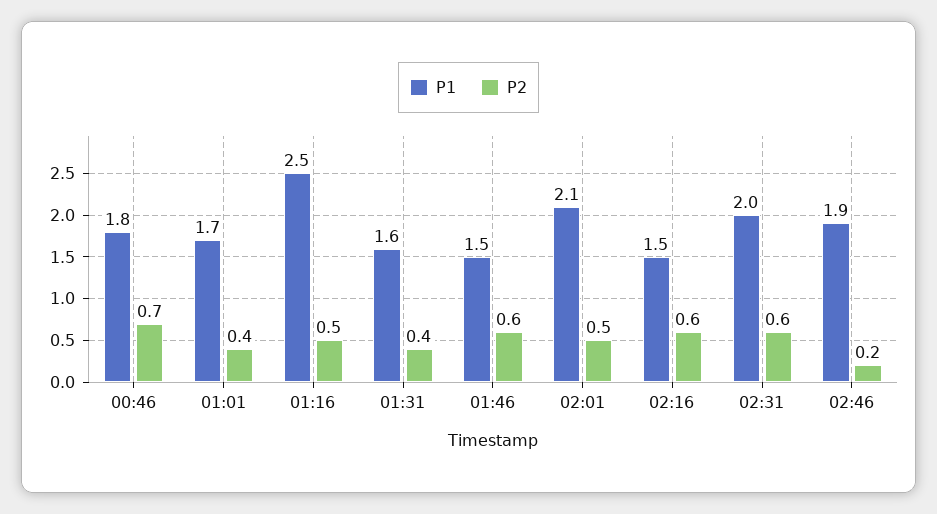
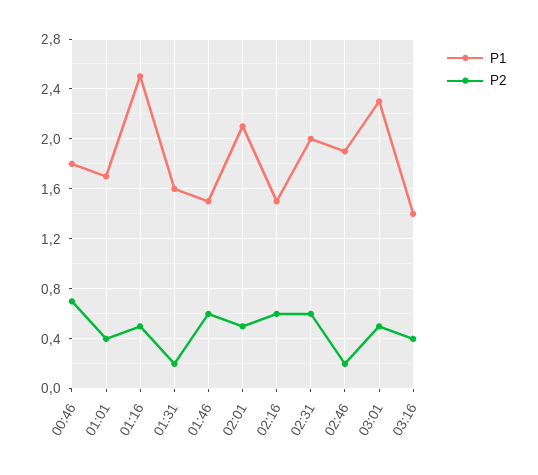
P2, 01:31: 0.4 -> 0.2
P1, 03:01: none -> 2.3
P2, 03:01: none -> 0.5
P1, 03:16: none -> 1.4
P2, 03:16: none -> 0.4

